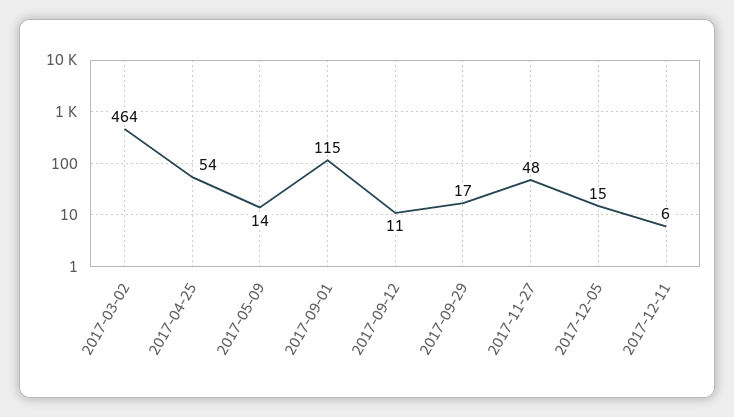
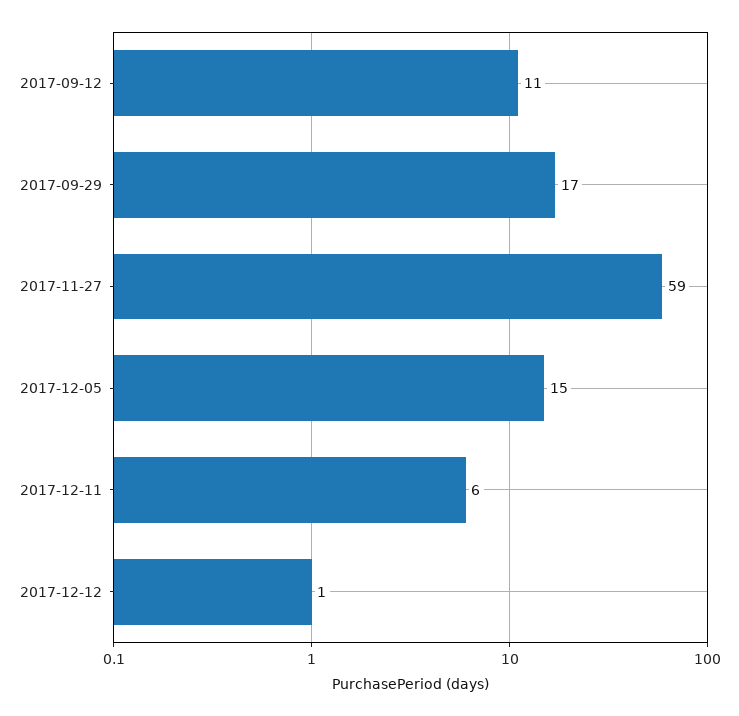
2017-03-02: 464 -> none
2017-04-25: 54 -> none
2017-05-09: 14 -> none
2017-09-01: 115 -> none
2017-11-27: 48 -> 59
2017-12-12: none -> 1

